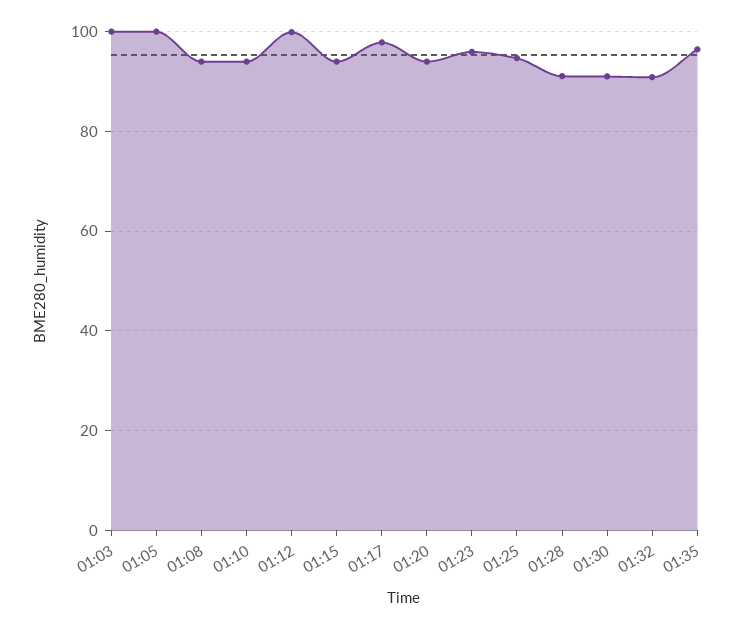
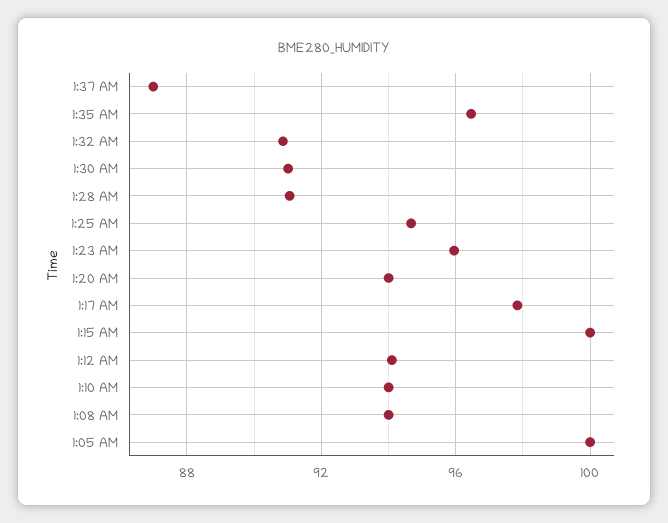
01:03: 100 -> none
01:12: 100 -> 94
01:15: 94 -> 100
1:37 AM: none -> 87

